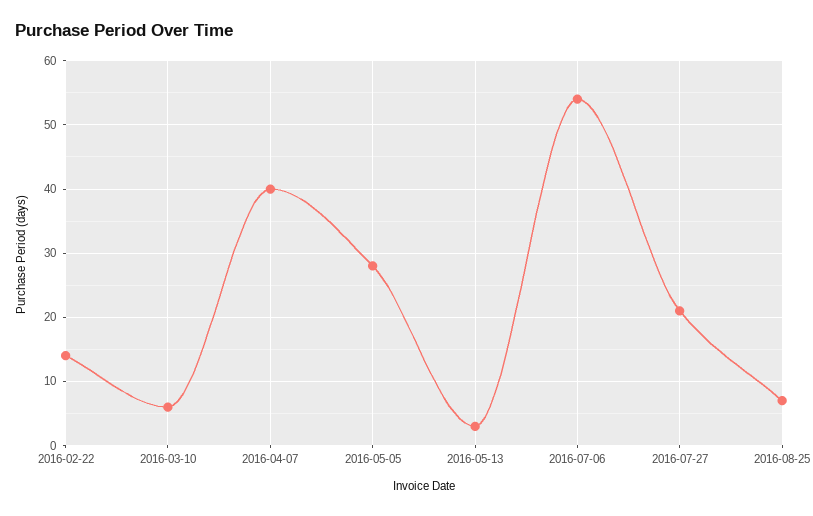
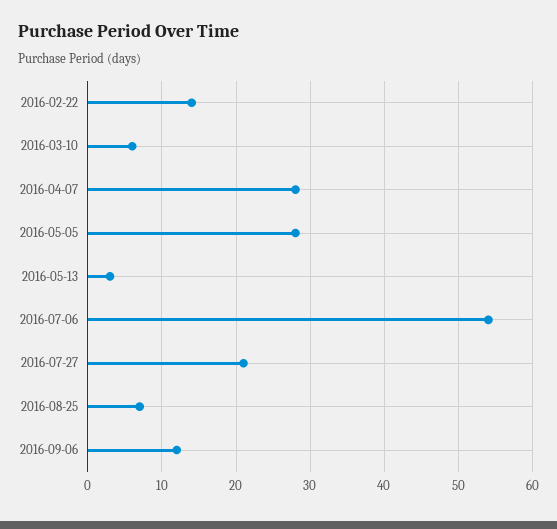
2016-04-07: 40 -> 28
2016-09-06: none -> 12

